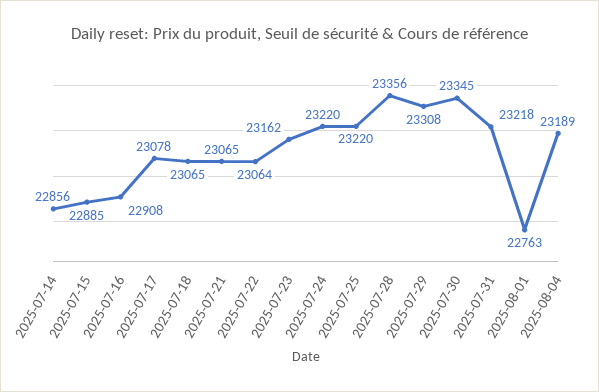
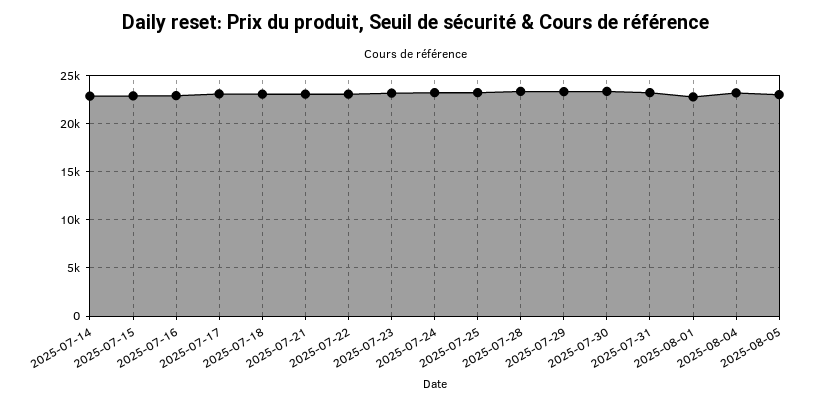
2025-08-05: none -> 23000

